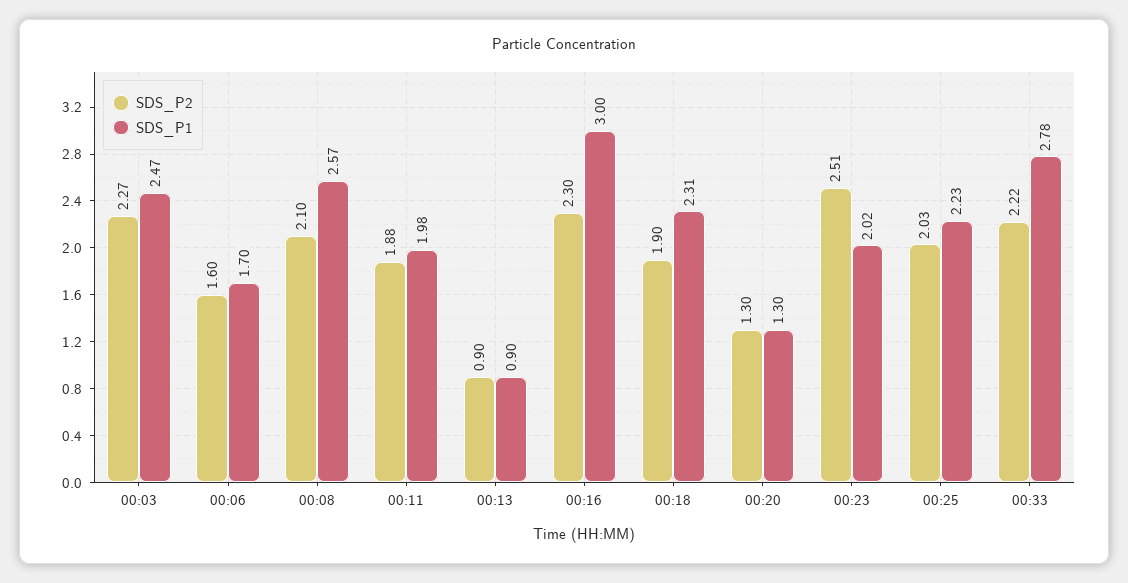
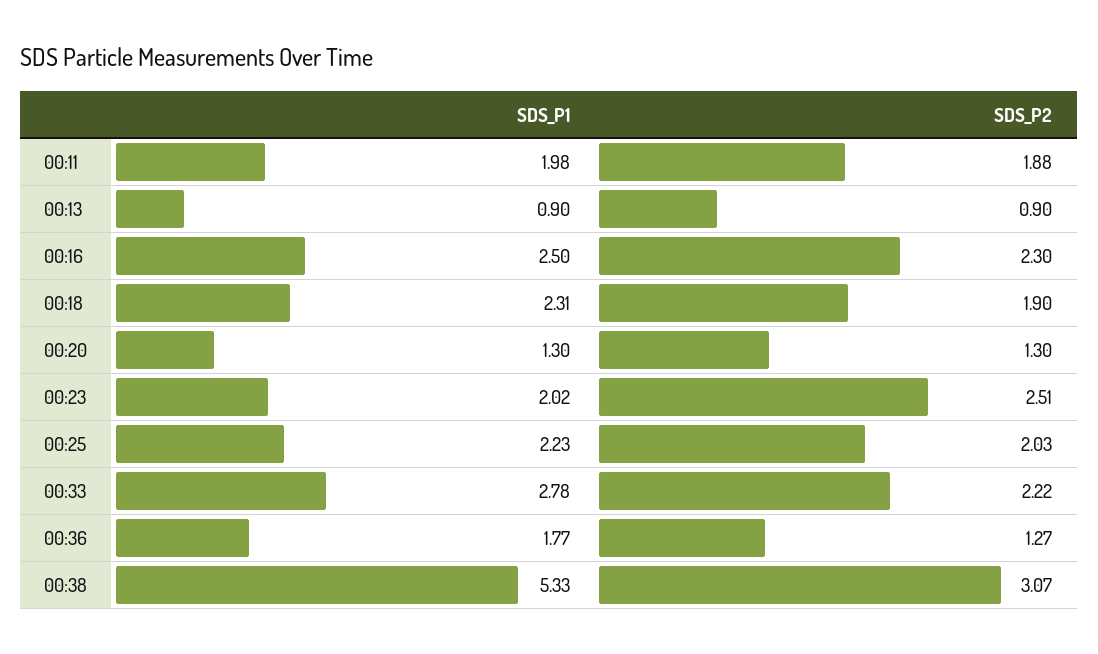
SDS_P2, 00:03: 2.27 -> none
SDS_P1, 00:03: 2.47 -> none
SDS_P2, 00:06: 1.6 -> none
SDS_P1, 00:06: 1.7 -> none
SDS_P2, 00:08: 2.1 -> none
SDS_P1, 00:08: 2.57 -> none
SDS_P1, 00:16: 3 -> 2.5
SDS_P1, 00:36: none -> 1.77
SDS_P2, 00:36: none -> 1.27
SDS_P1, 00:38: none -> 5.33
SDS_P2, 00:38: none -> 3.07

